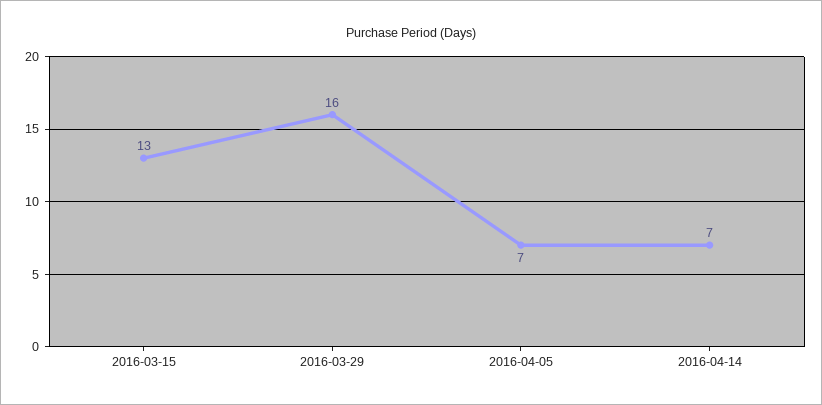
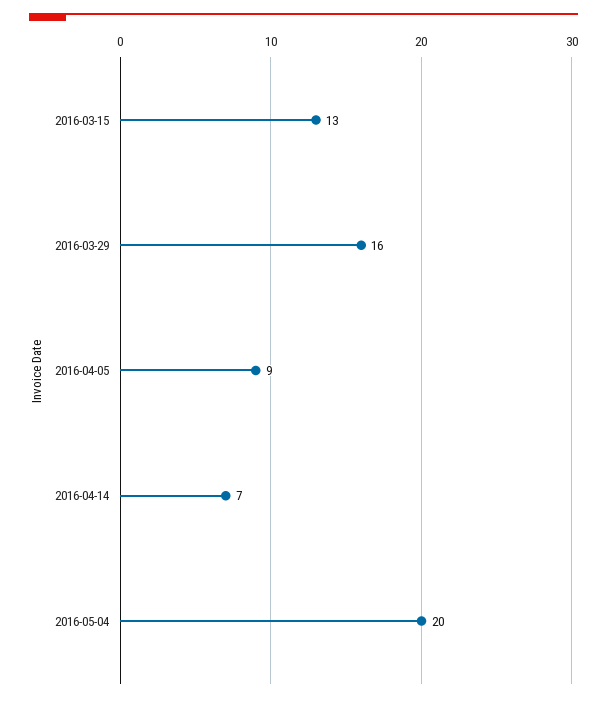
2016-04-05: 7 -> 9
2016-05-04: none -> 20

